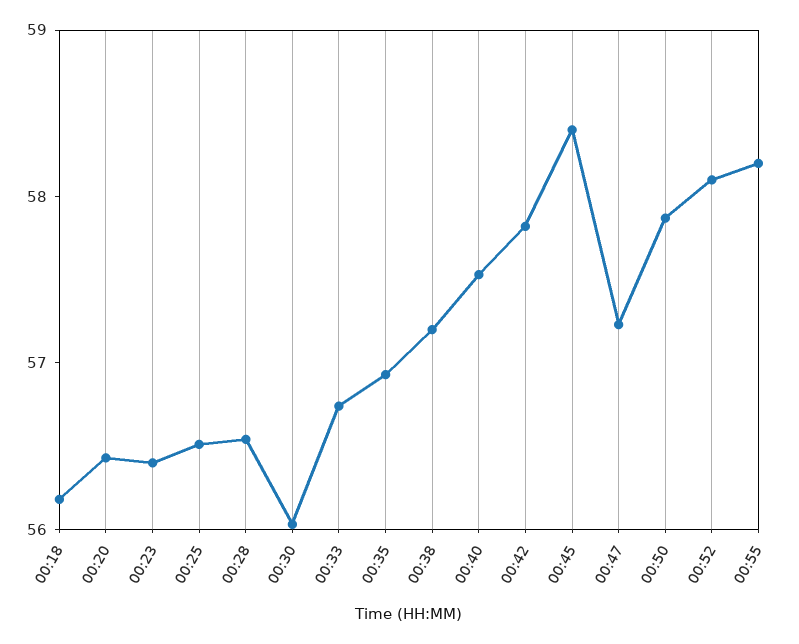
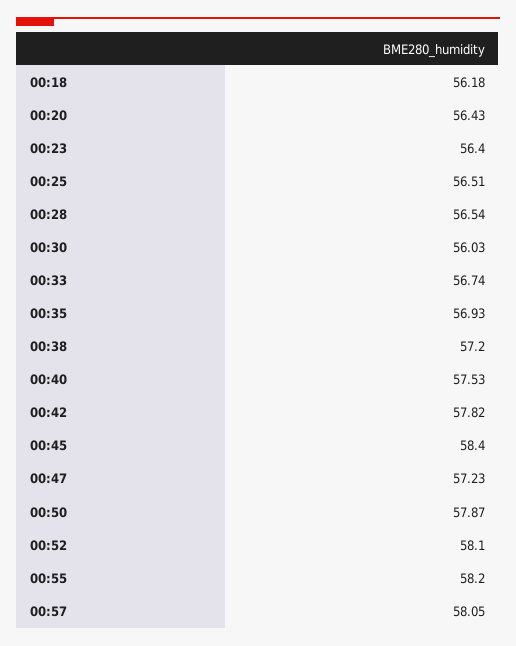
00:57: none -> 58.05

